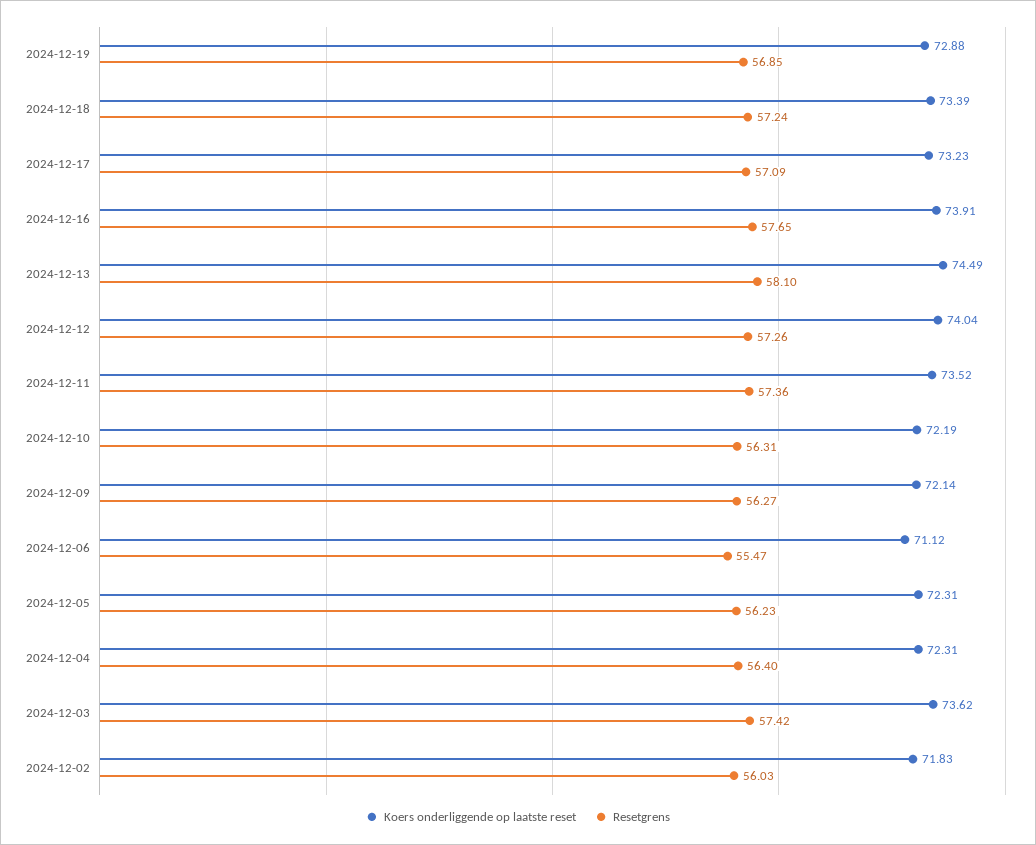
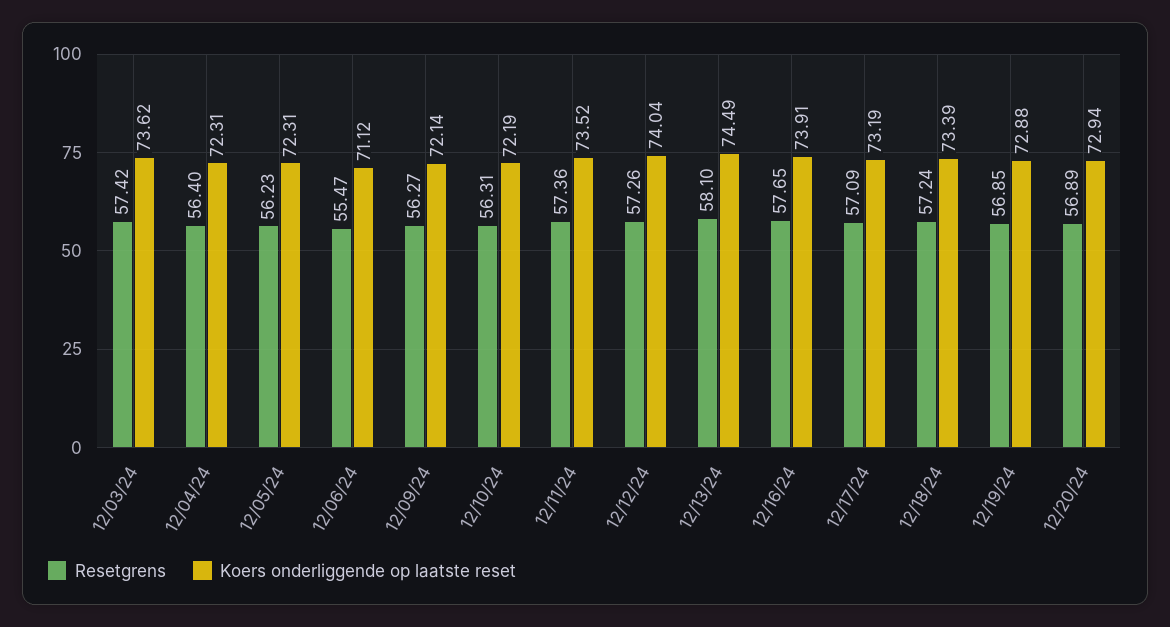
Koers onderliggende op laatste reset, 2024-12-17: 73.23 -> 73.19
Koers onderliggende op laatste reset, 2024-12-02: 71.83 -> none
Resetgrens, 2024-12-02: 56.03 -> none
Resetgrens, 12/20/24: none -> 56.89
Koers onderliggende op laatste reset, 12/20/24: none -> 72.94

